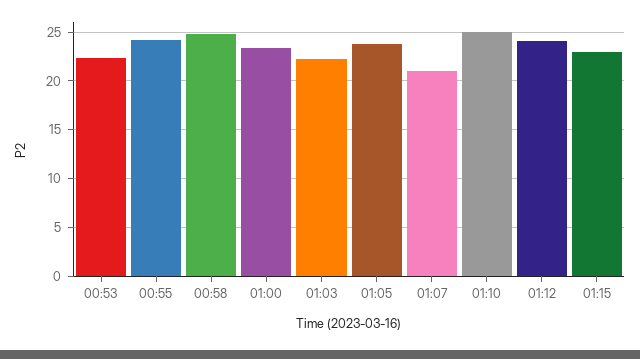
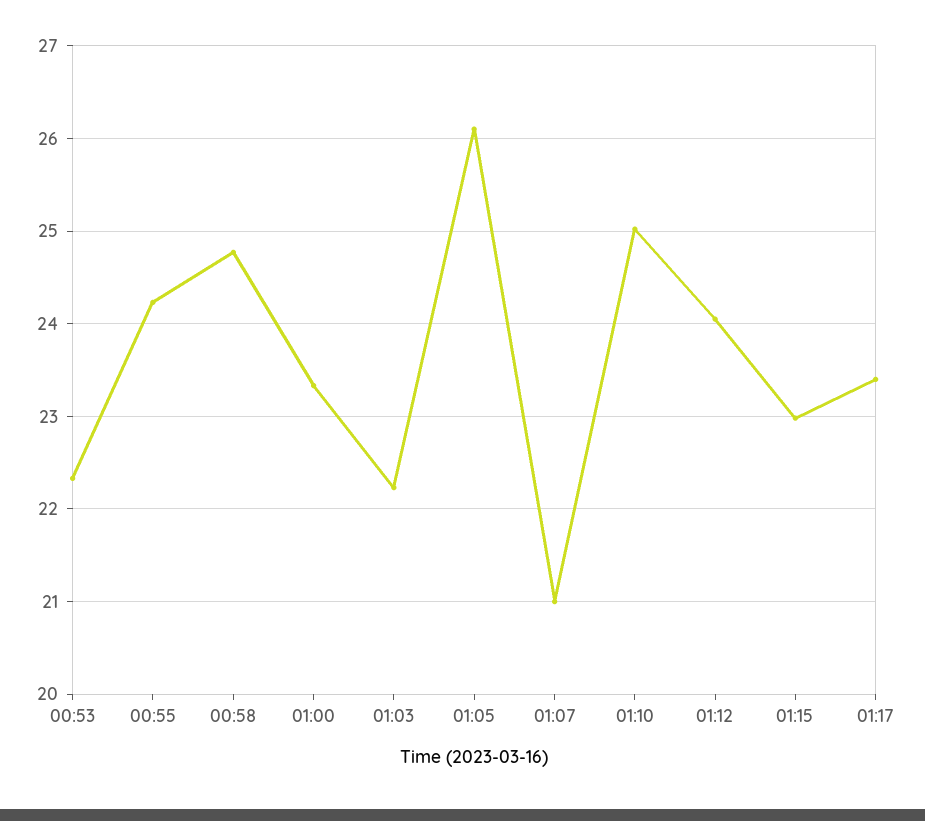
01:05: 24 -> 26.1
01:17: none -> 23.4

